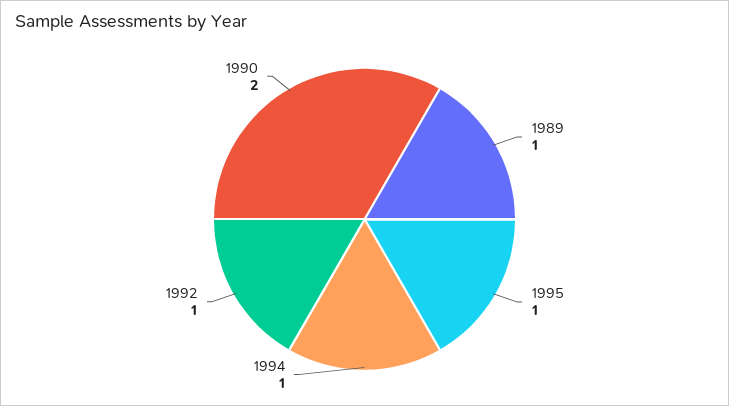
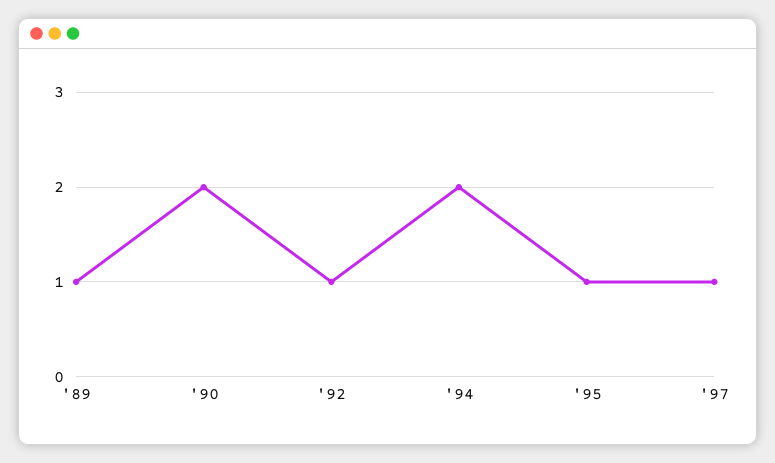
1994: 1 -> 2
'97: none -> 1

